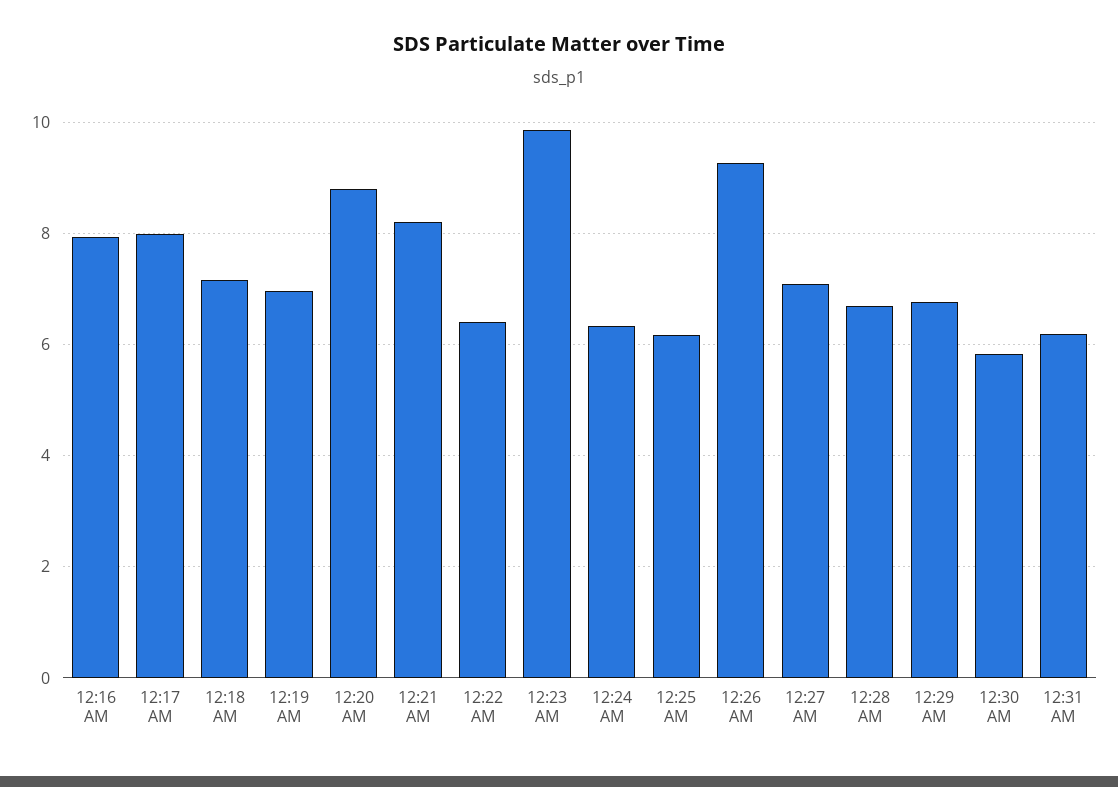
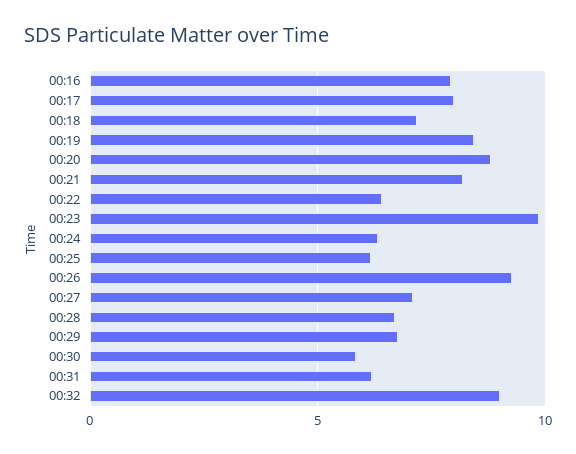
12:19 AM: 7 -> 8.5
00:32: none -> 9

